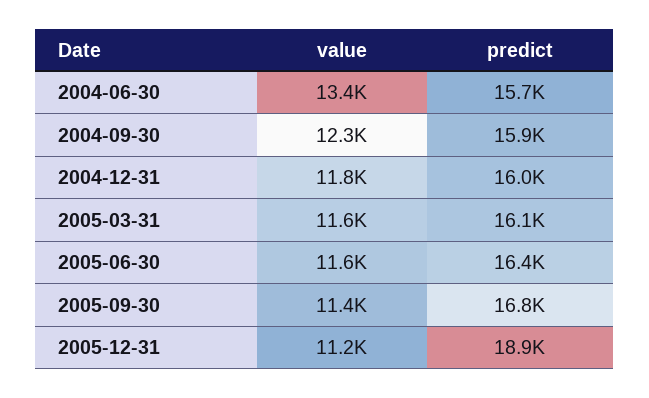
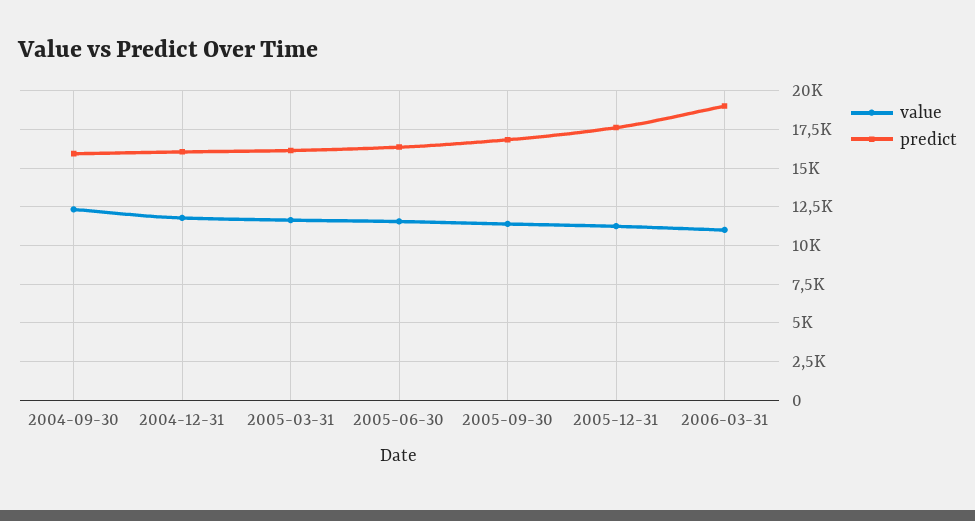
value, 2004-06-30: 13400 -> none
predict, 2004-06-30: 15700 -> none
predict, 2005-12-31: 18900 -> 17500
value, 2006-03-31: none -> 11000
predict, 2006-03-31: none -> 19000

